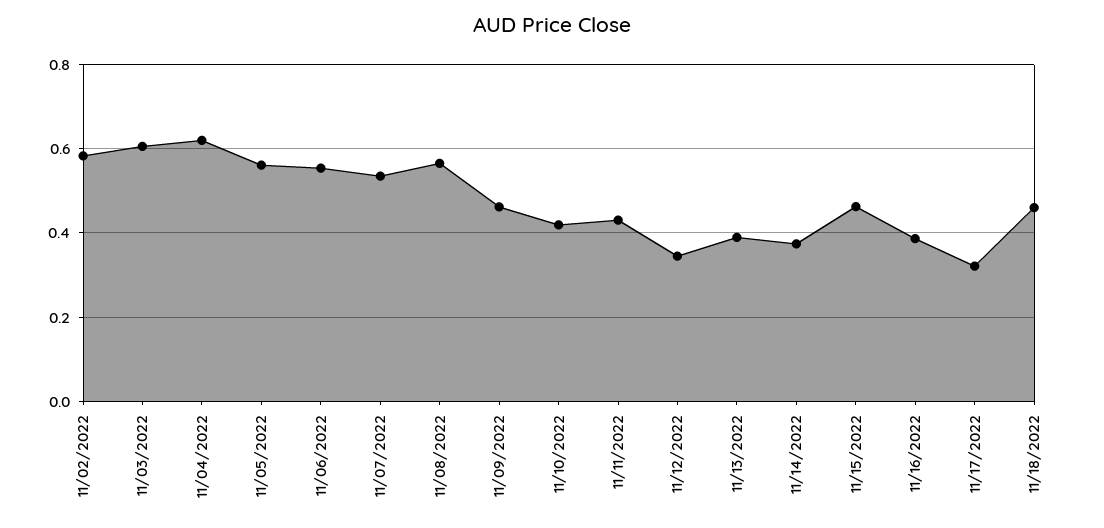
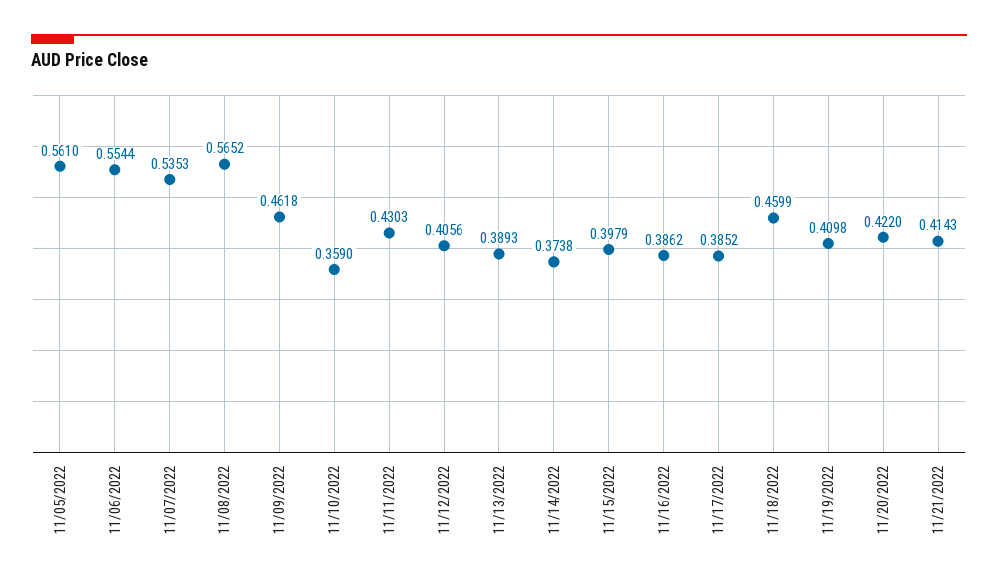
11/02/2022: 0.58 -> none
11/03/2022: 0.6 -> none
11/04/2022: 0.62 -> none
11/10/2022: 0.42 -> 0.359
11/12/2022: 0.34 -> 0.4056
11/15/2022: 0.46 -> 0.3979
11/17/2022: 0.32 -> 0.3852
11/19/2022: none -> 0.4098
11/20/2022: none -> 0.422
11/21/2022: none -> 0.4143

